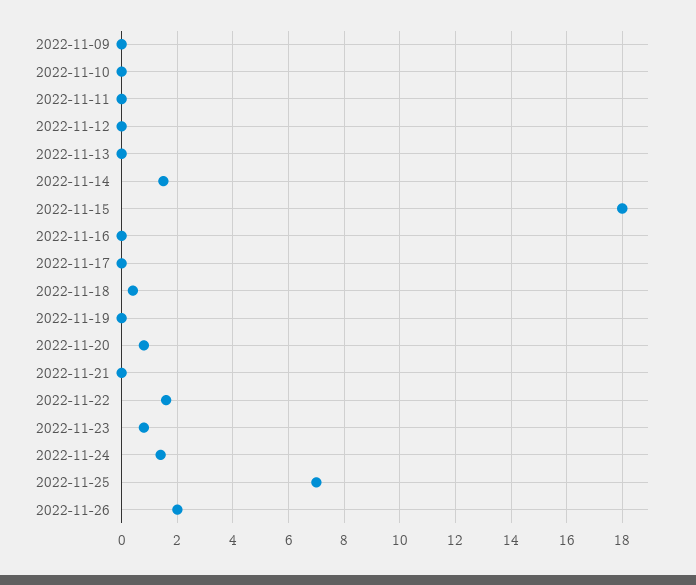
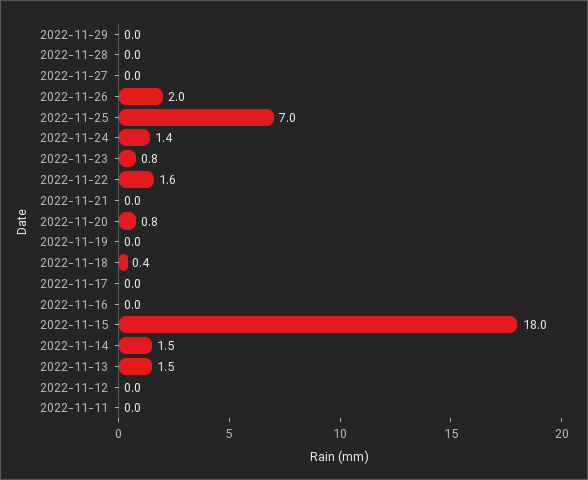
2022-11-09: 0 -> none
2022-11-10: 0 -> none
2022-11-13: 0 -> 1.5
2022-11-29: none -> 0
2022-11-28: none -> 0
2022-11-27: none -> 0

